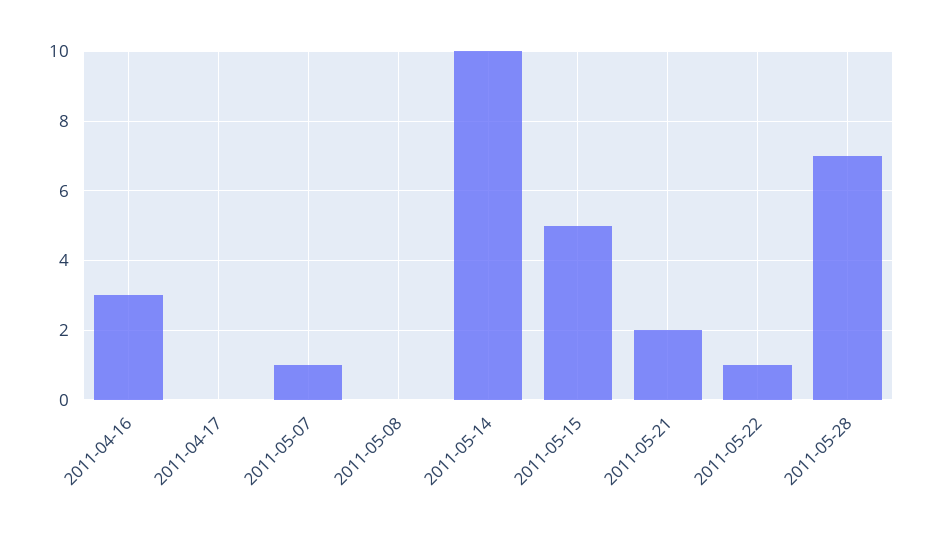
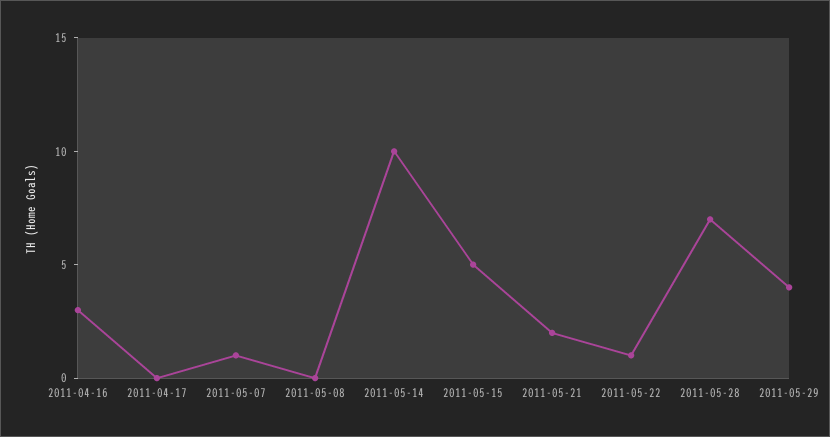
2011-05-29: none -> 4

